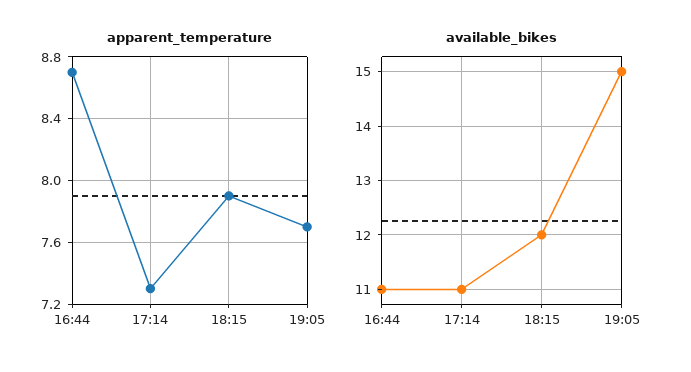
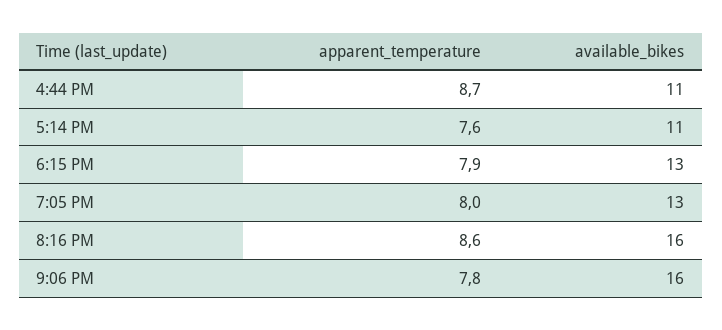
apparent_temperature, 17:14: 7.3 -> 7.6
apparent_temperature, 19:05: 7.7 -> 8
available_bikes, 18:15: 12 -> 13
available_bikes, 19:05: 15 -> 13
apparent_temperature, 8:16 PM: none -> 8.6
available_bikes, 8:16 PM: none -> 16
apparent_temperature, 9:06 PM: none -> 7.8
available_bikes, 9:06 PM: none -> 16

